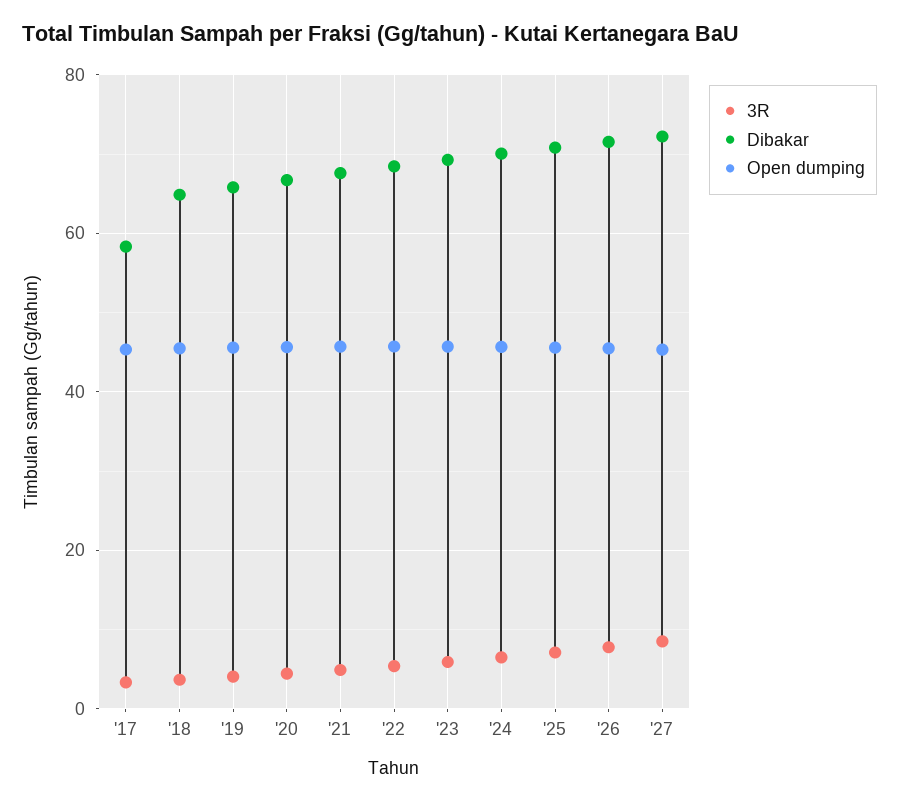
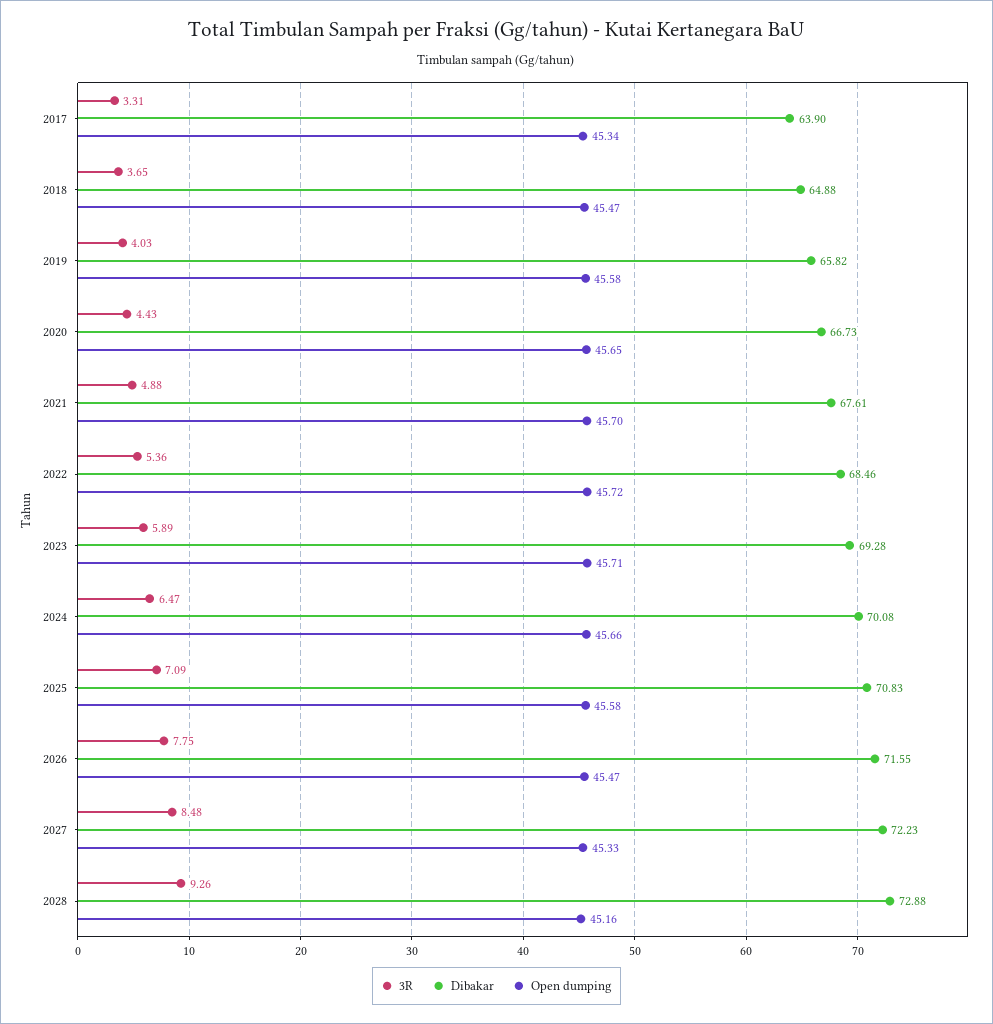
Dibakar, '17: 58 -> 63.9
3R, 2028: none -> 9.26
Dibakar, 2028: none -> 72.88
Open dumping, 2028: none -> 45.16

